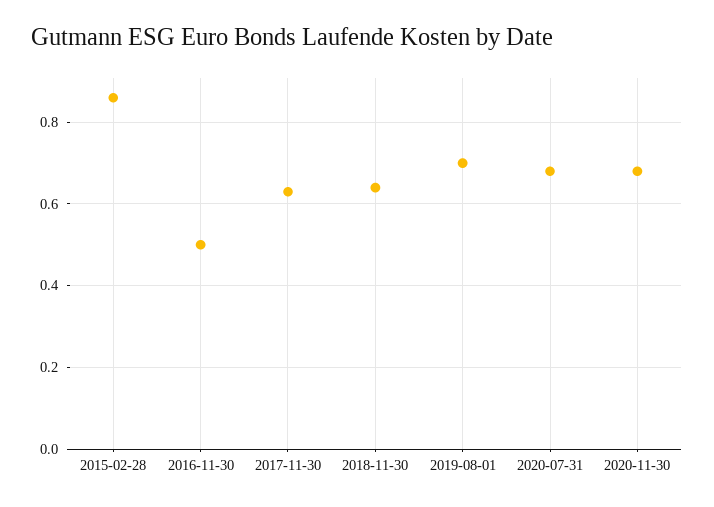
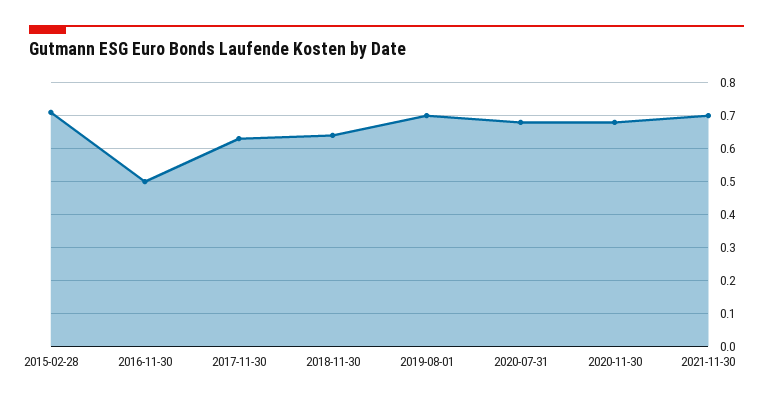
2015-02-28: 0.85 -> 0.7
2021-11-30: none -> 0.7

